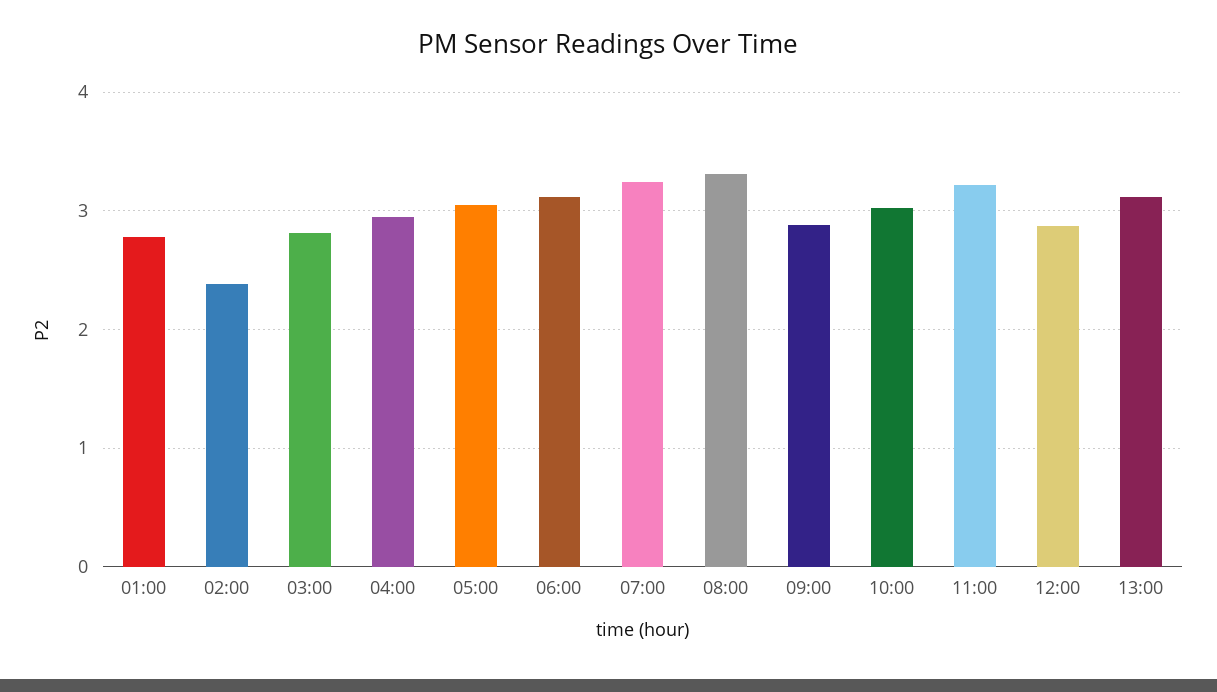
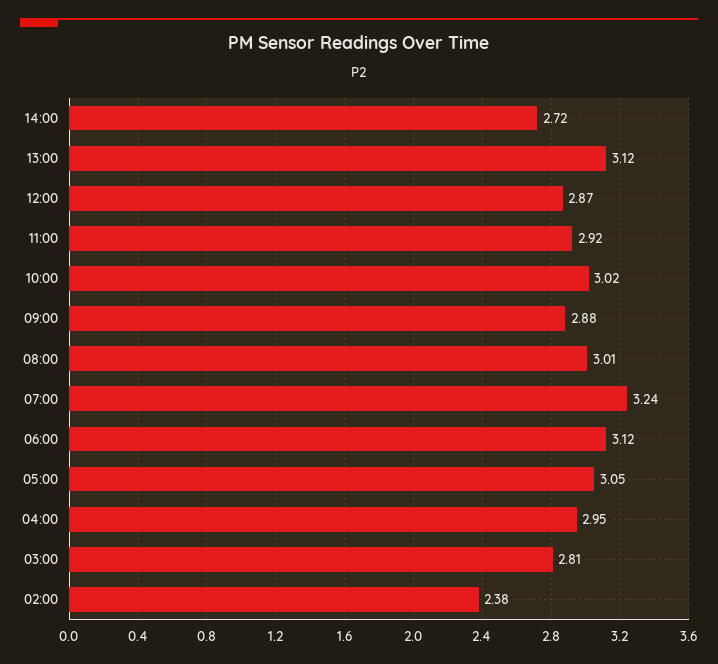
01:00: 2.8 -> none
08:00: 3.3 -> 3.01
11:00: 3.2 -> 2.92
14:00: none -> 2.72

